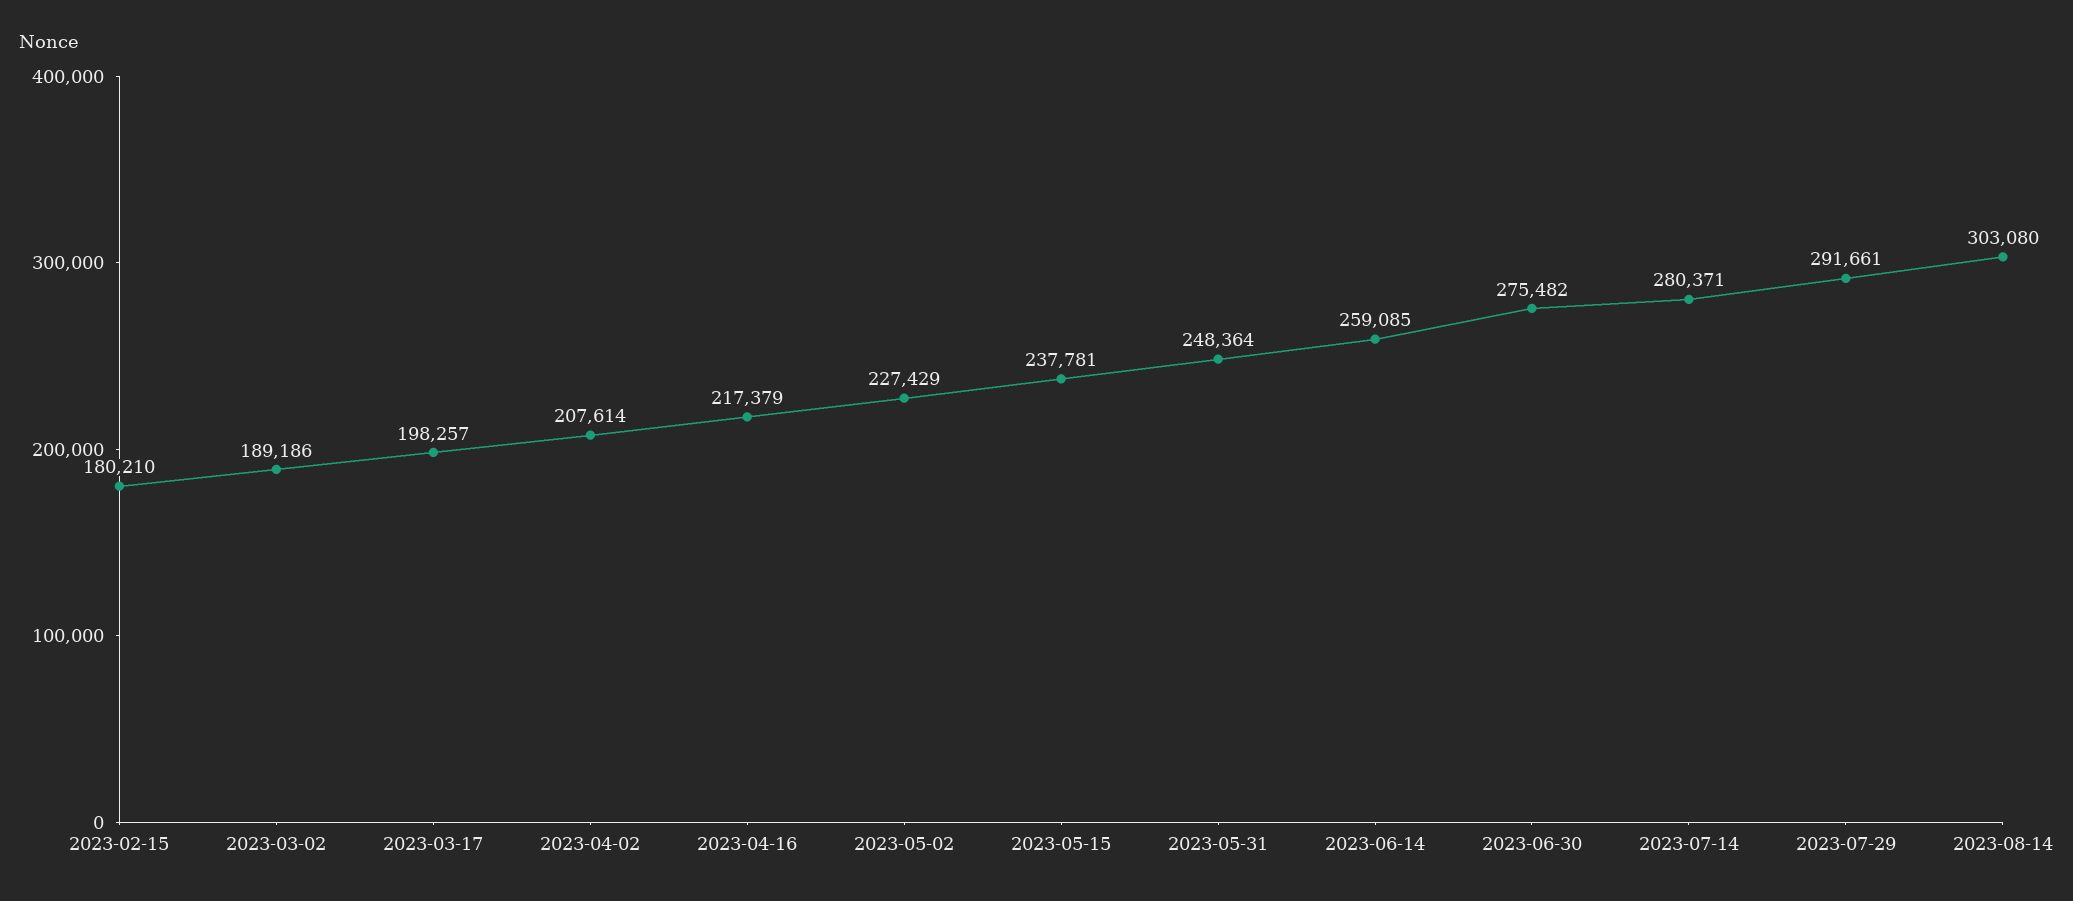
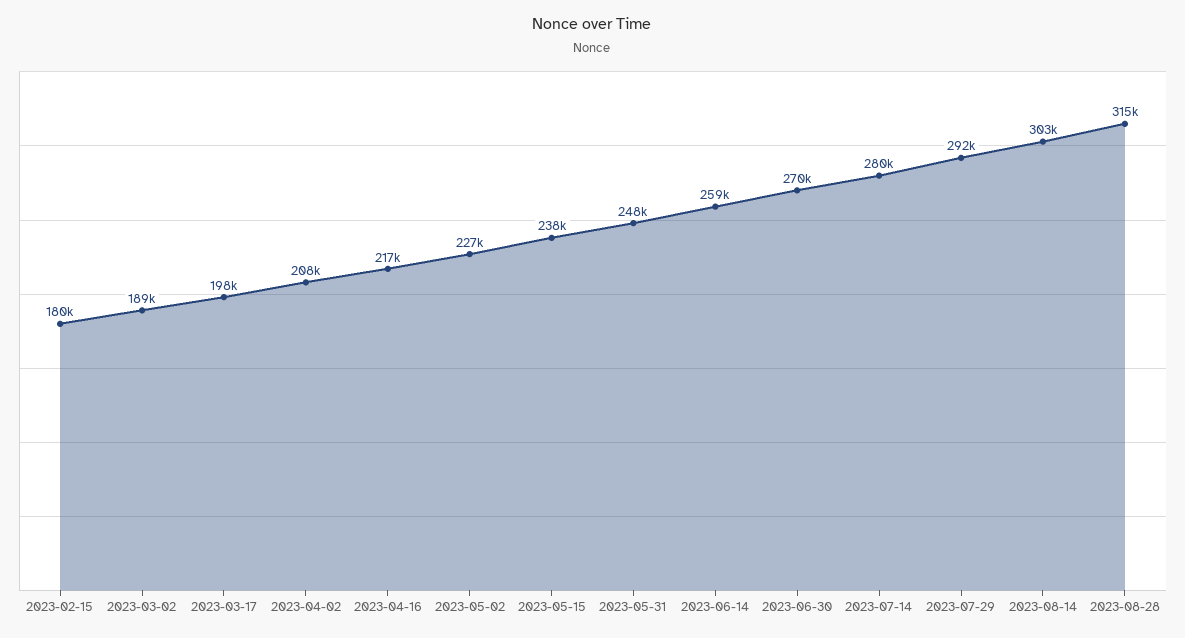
2023-06-30: 275482 -> 270000
2023-08-28: none -> 315000

